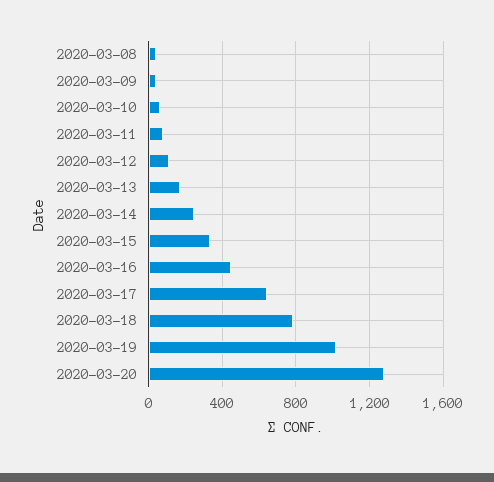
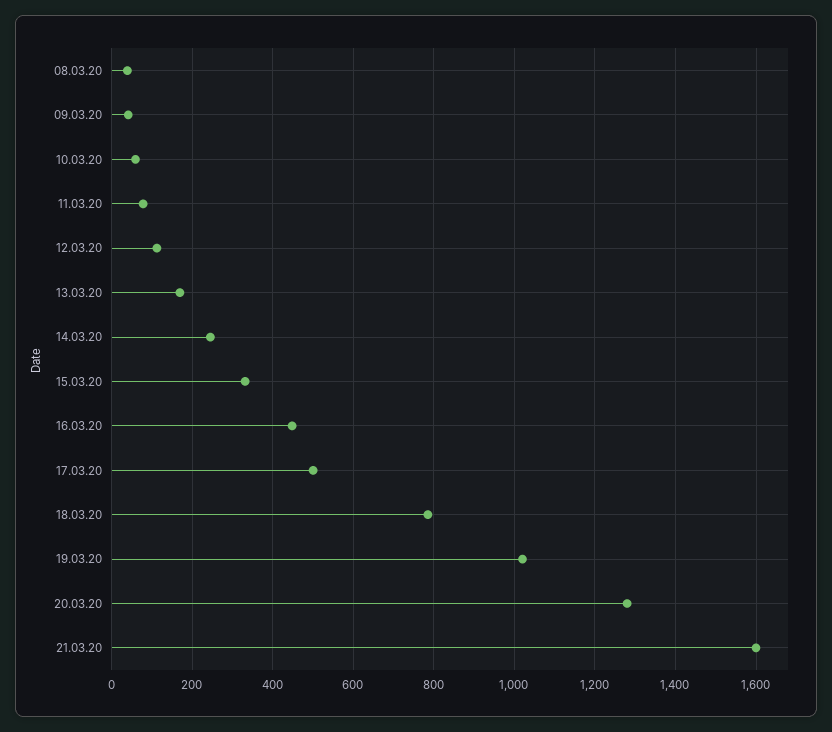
2020-03-17: 650 -> 500
21.03.20: none -> 1600

